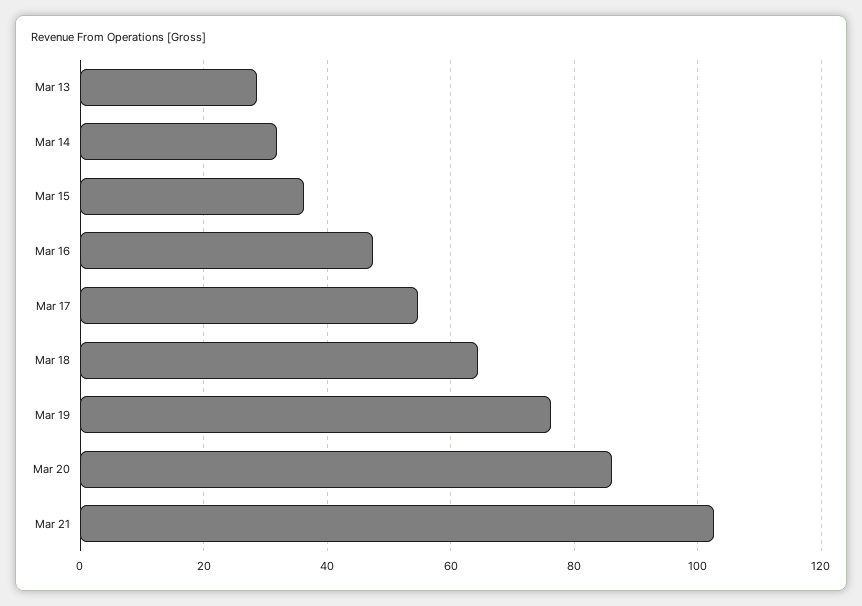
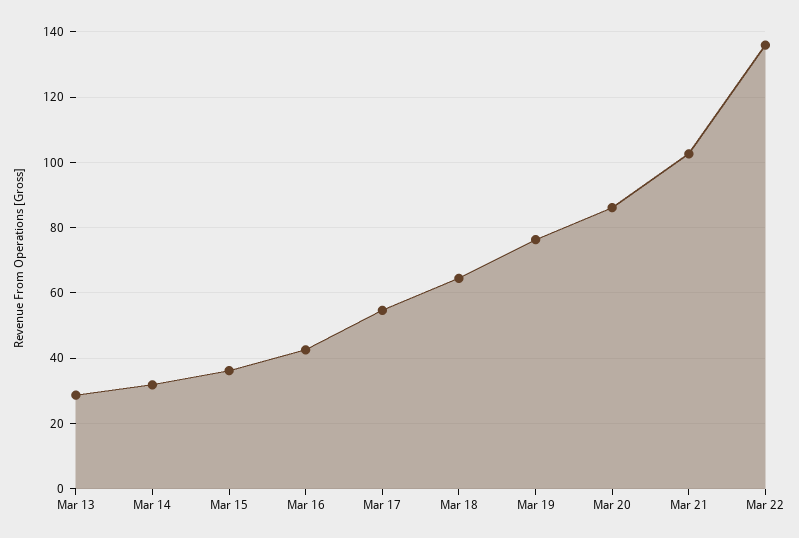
Mar 16: 48 -> 42
Mar 22: none -> 136

